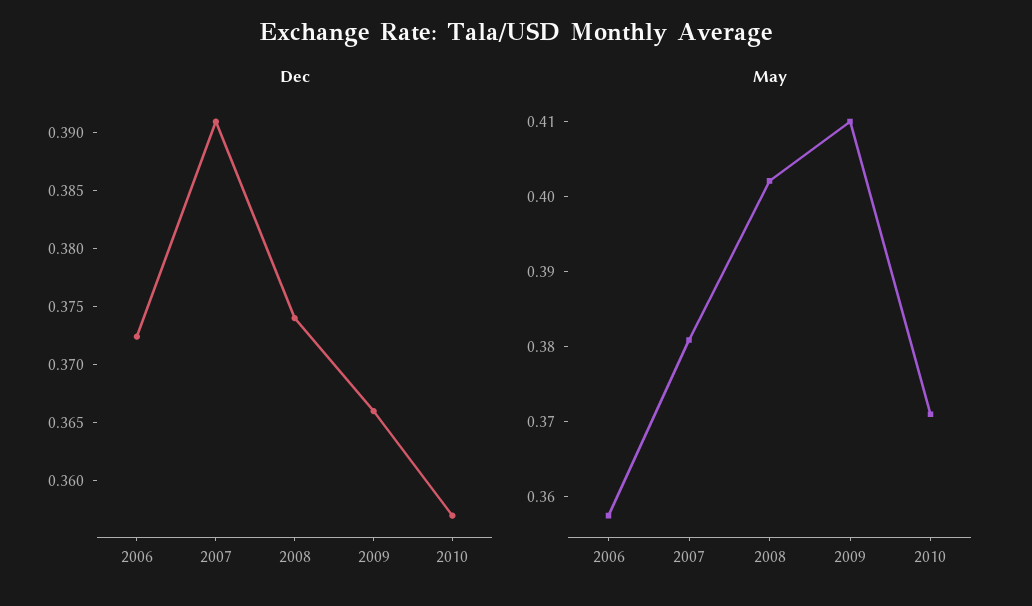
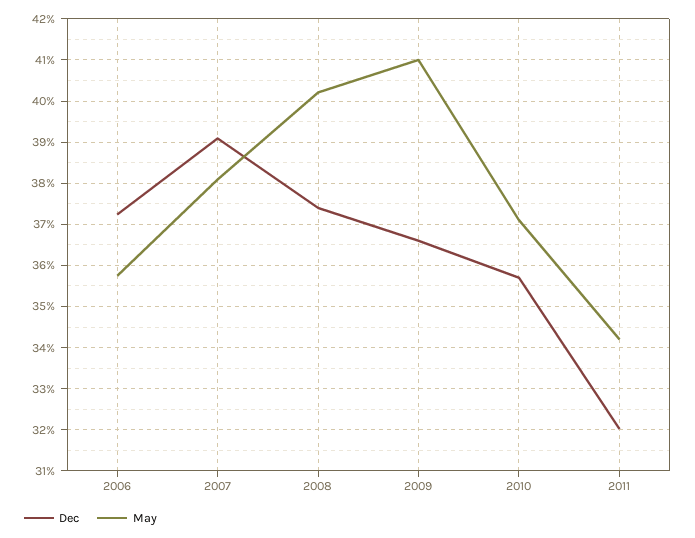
Dec, 2011: none -> 0.32
May, 2011: none -> 0.342

